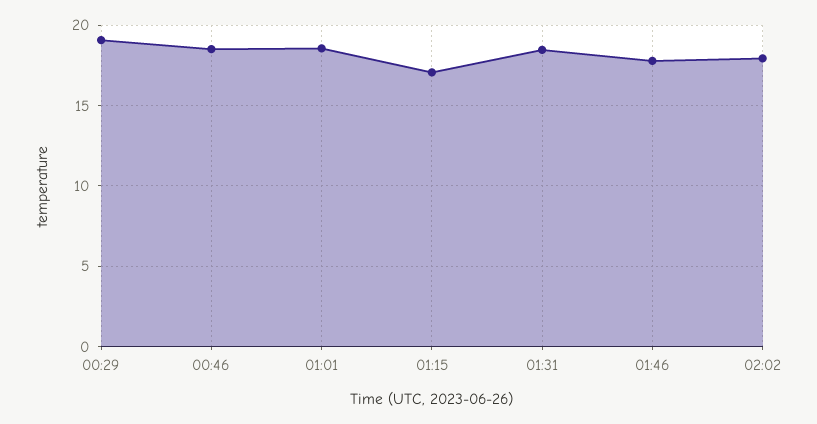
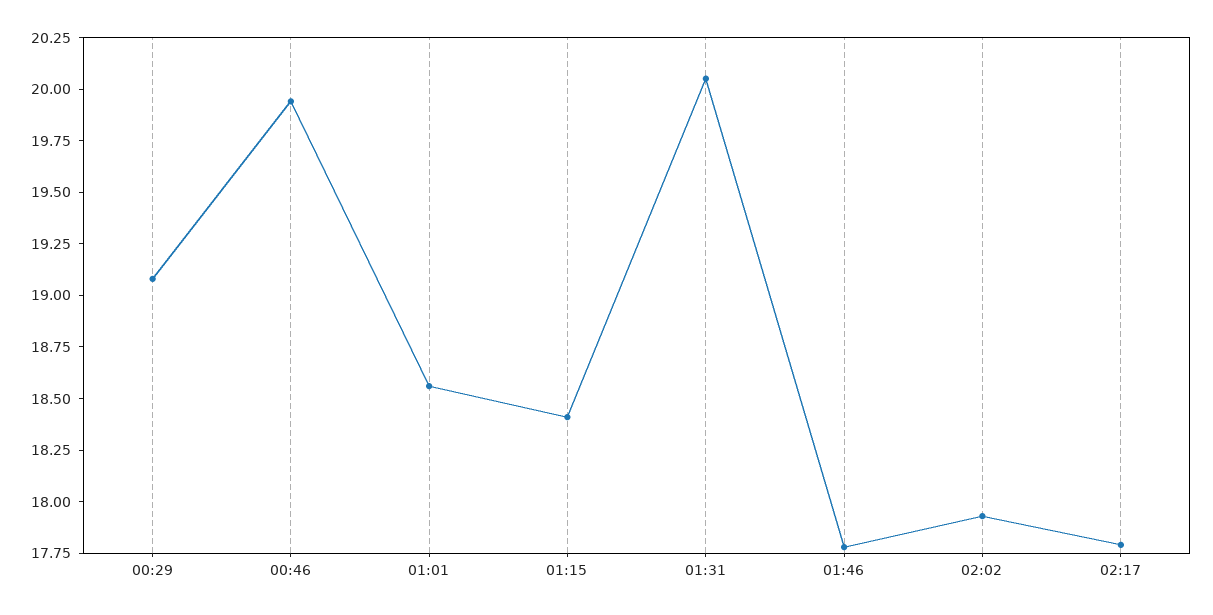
00:46: 18.5 -> 19.95
01:15: 17 -> 18.4
01:31: 18.5 -> 20.05
02:17: none -> 17.8

